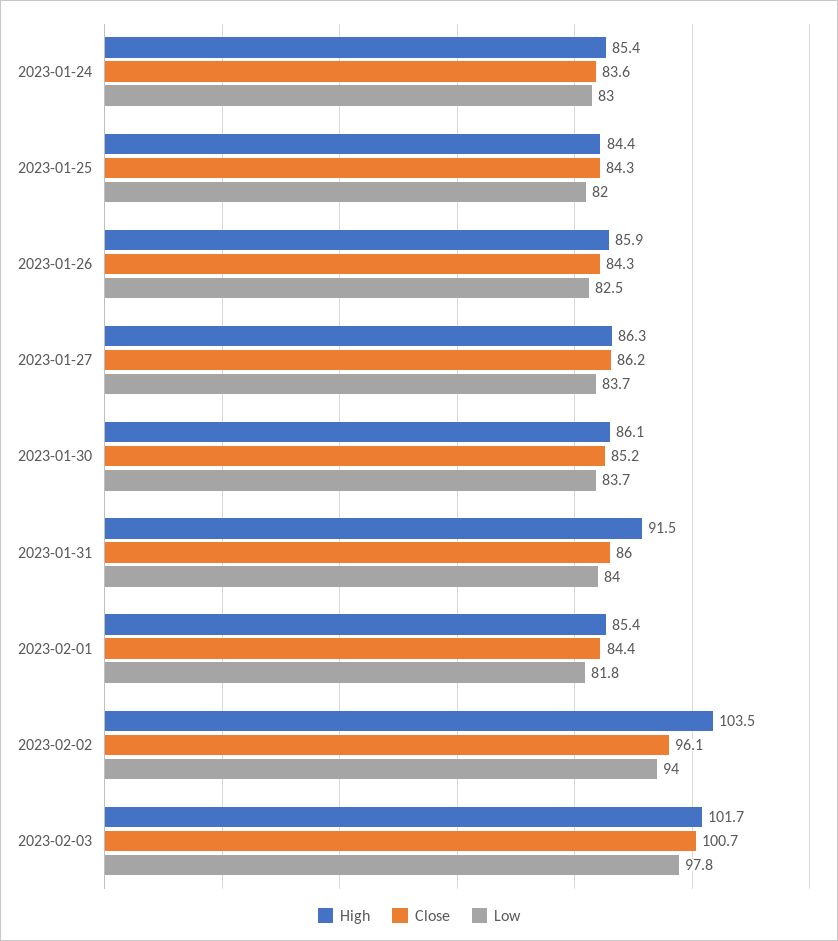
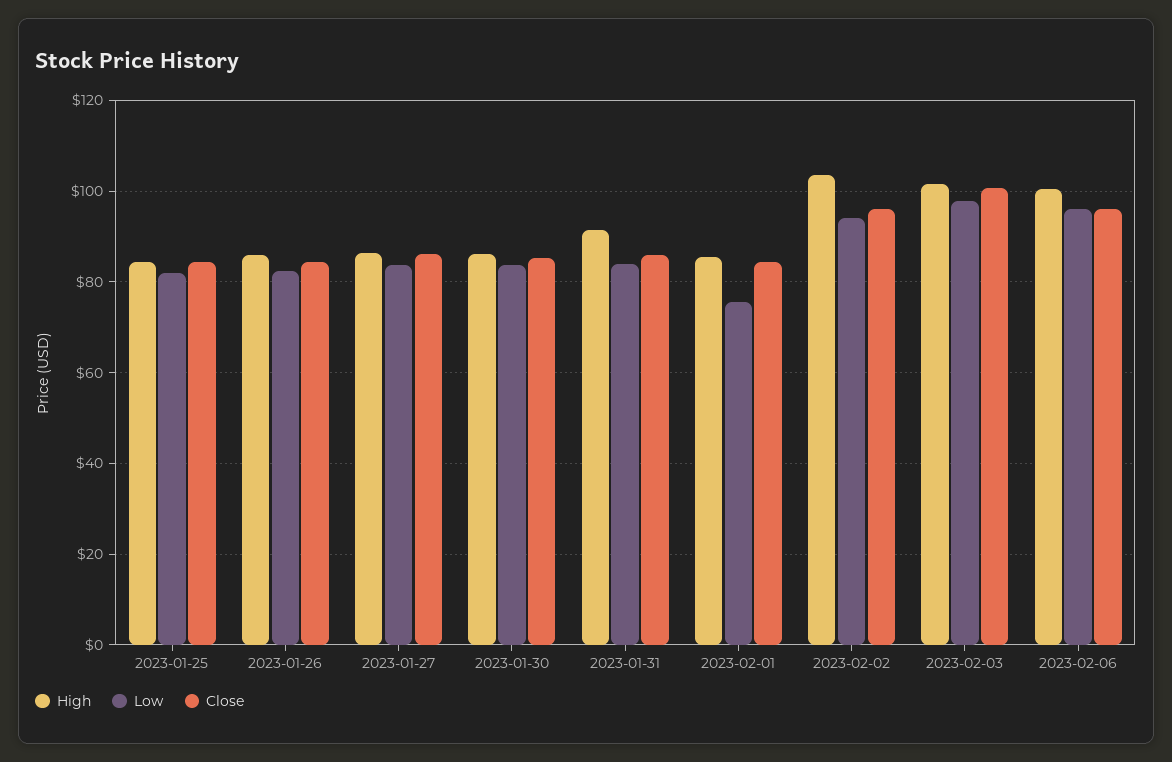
High, 2023-01-24: 85.4 -> none
Close, 2023-01-24: 83.6 -> none
Low, 2023-01-24: 83 -> none
Low, 2023-02-01: 81.8 -> 76
High, 2023-02-06: none -> 100
Low, 2023-02-06: none -> 96
Close, 2023-02-06: none -> 96

